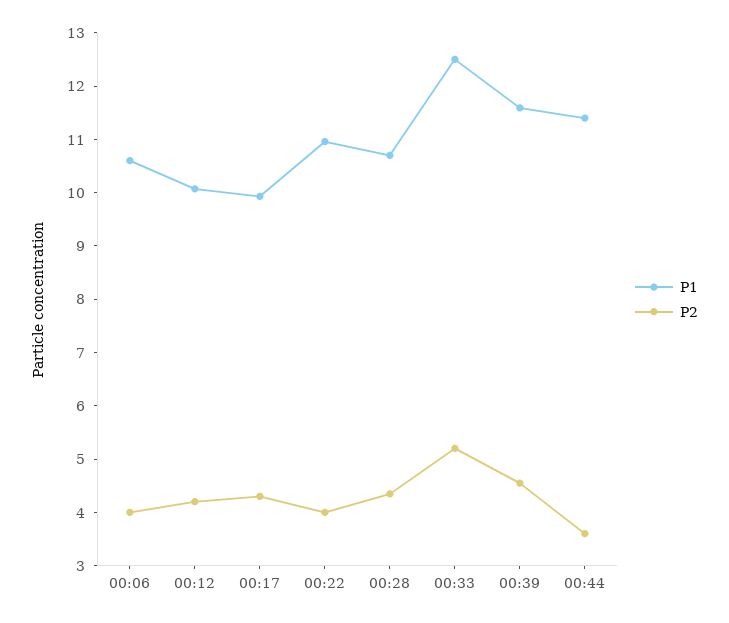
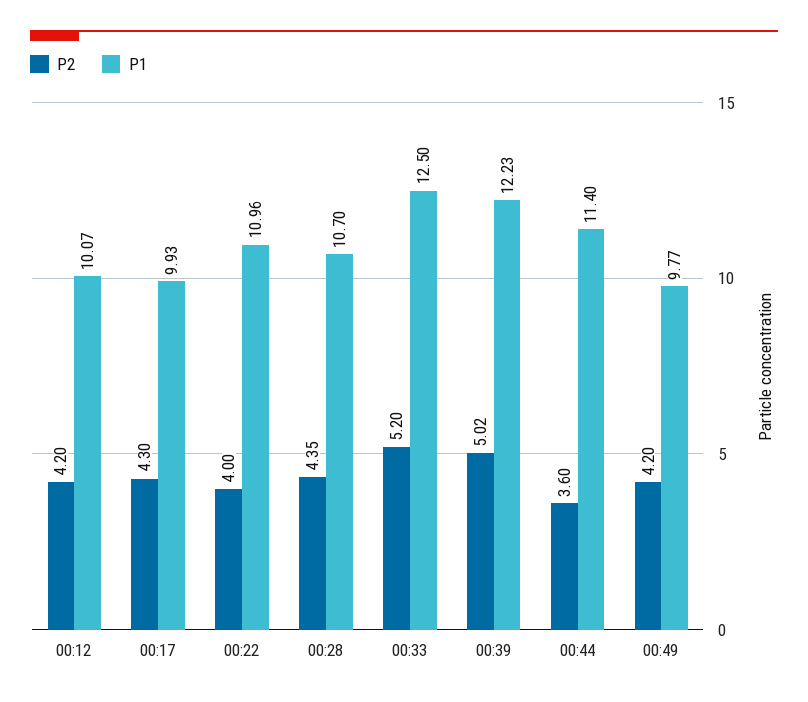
P1, 00:06: 10.6 -> none
P2, 00:06: 4 -> none
P1, 00:39: 11.6 -> 12.23
P2, 00:39: 4.6 -> 5.02
P2, 00:49: none -> 4.2
P1, 00:49: none -> 9.77

